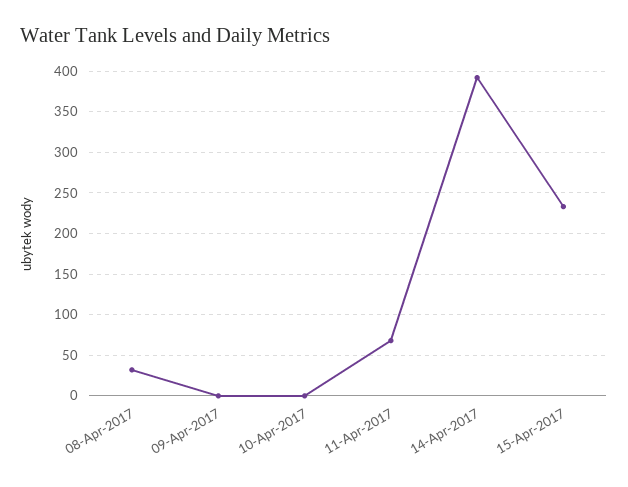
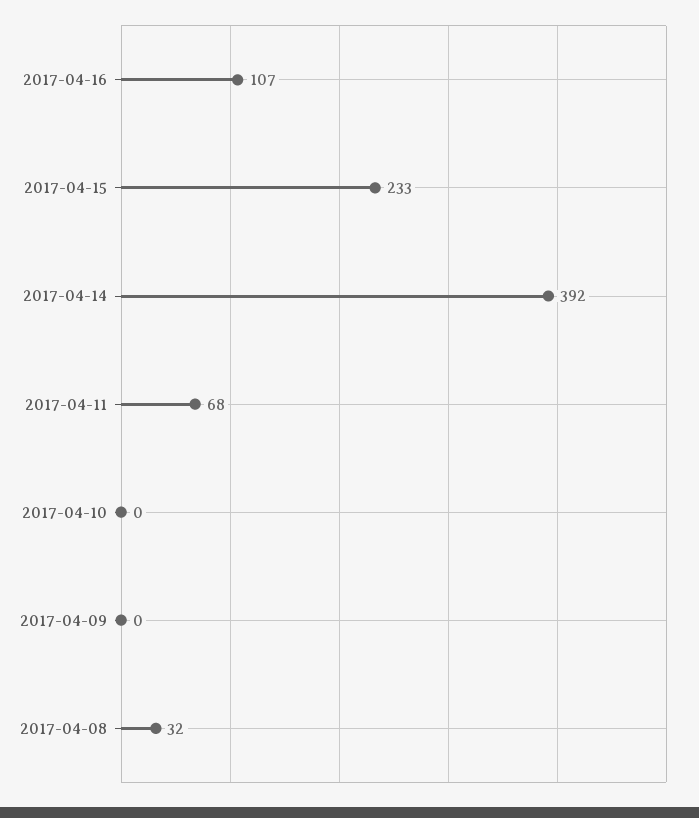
2017-04-16: none -> 107

